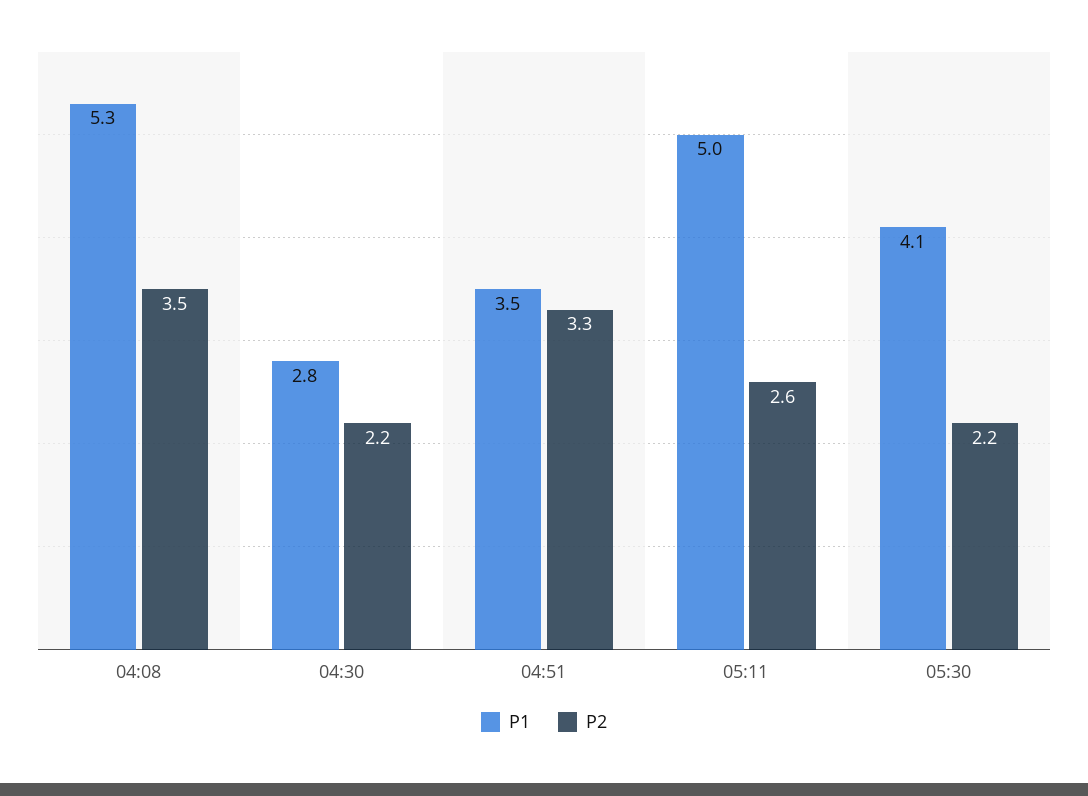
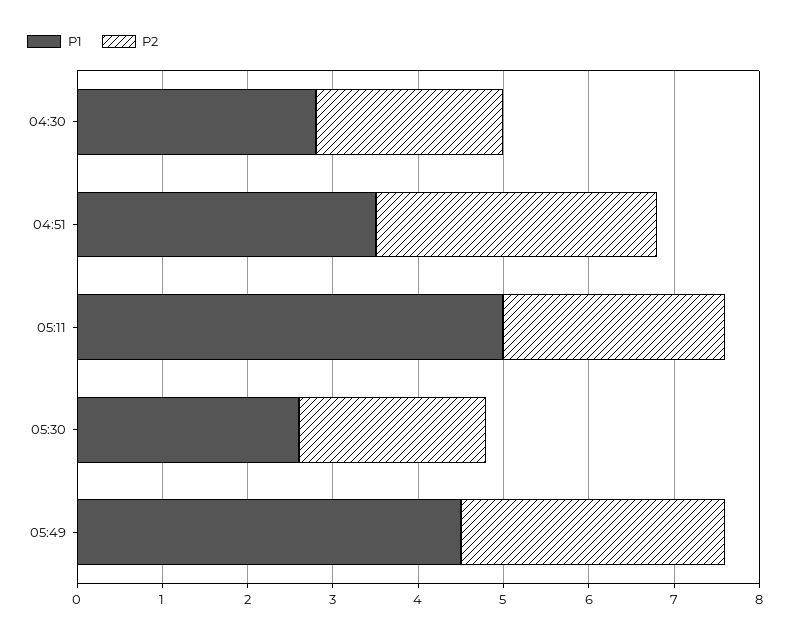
P1, 04:08: 5.3 -> none
P2, 04:08: 3.5 -> none
P1, 05:30: 4.1 -> 2.6
P1, 05:49: none -> 4.5
P2, 05:49: none -> 3.1

